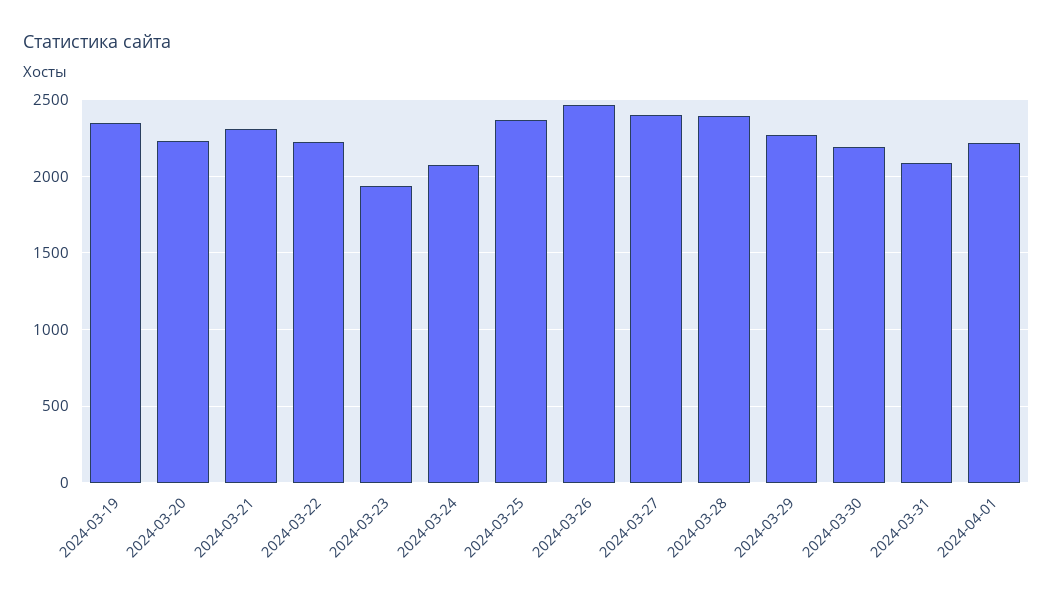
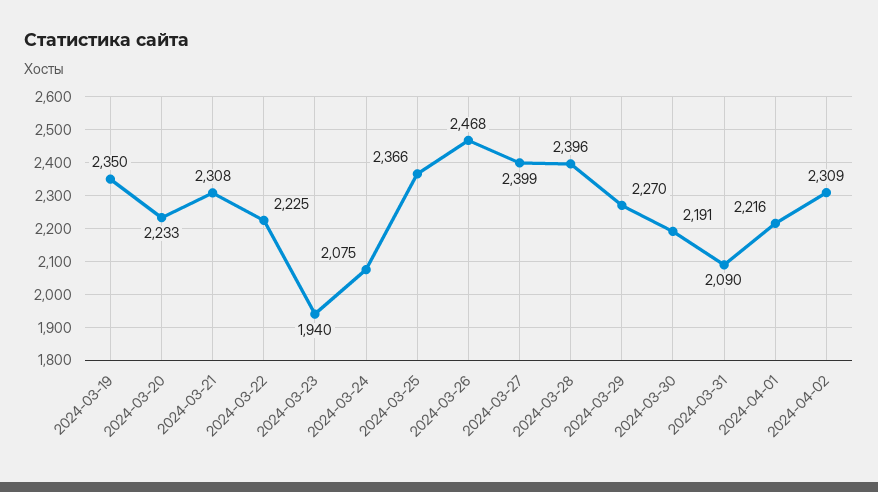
2024-04-02: none -> 2309

